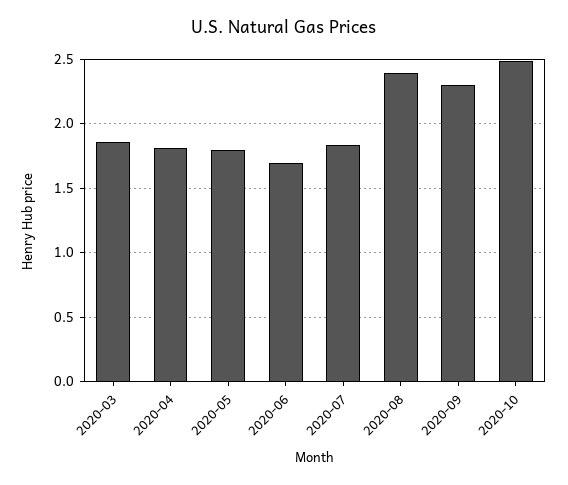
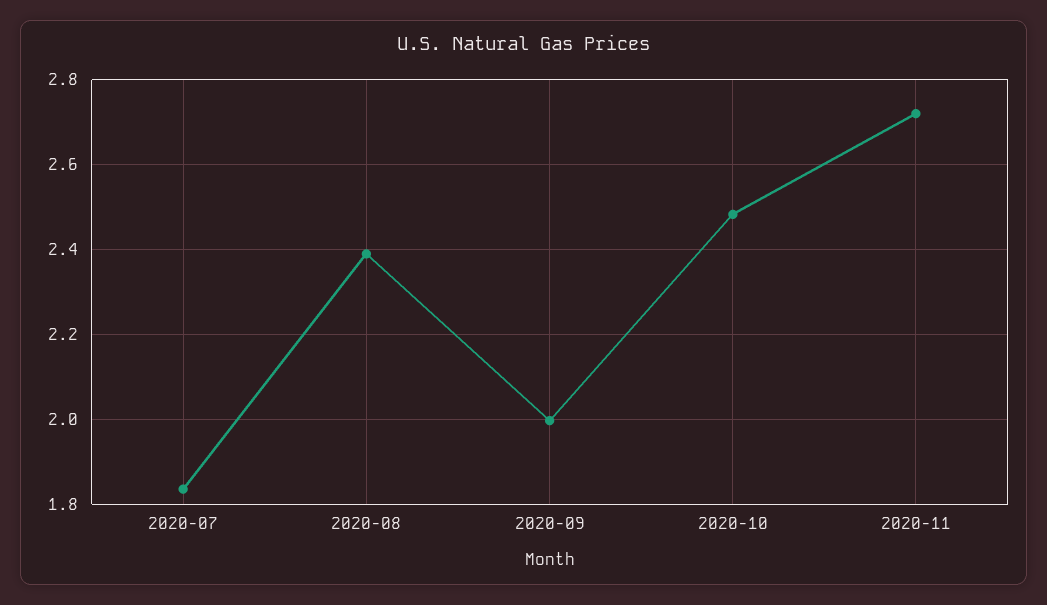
2020-03: 1.85 -> none
2020-04: 1.8 -> none
2020-05: 1.8 -> none
2020-06: 1.7 -> none
2020-09: 2.3 -> 2
2020-11: none -> 2.72

